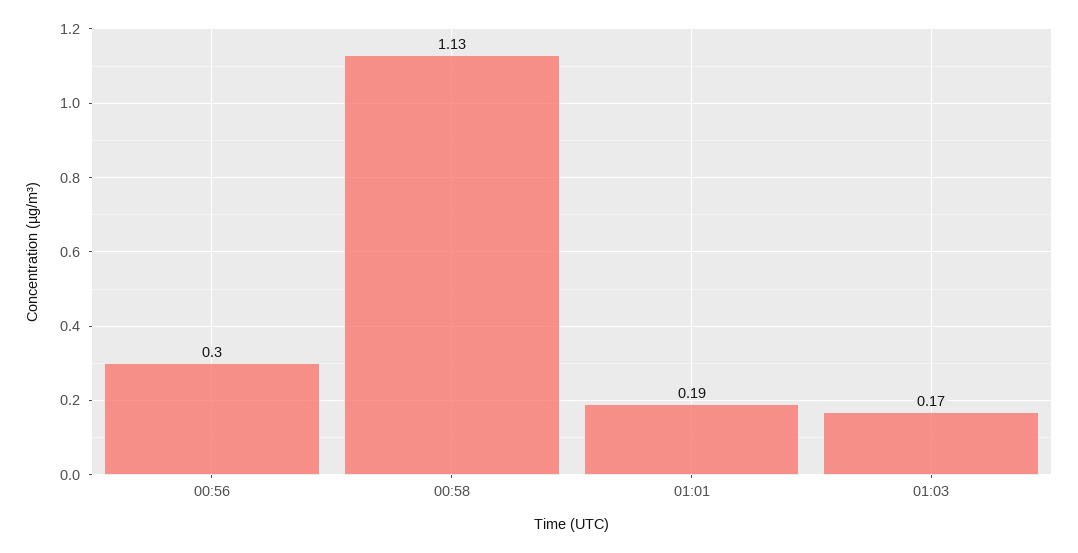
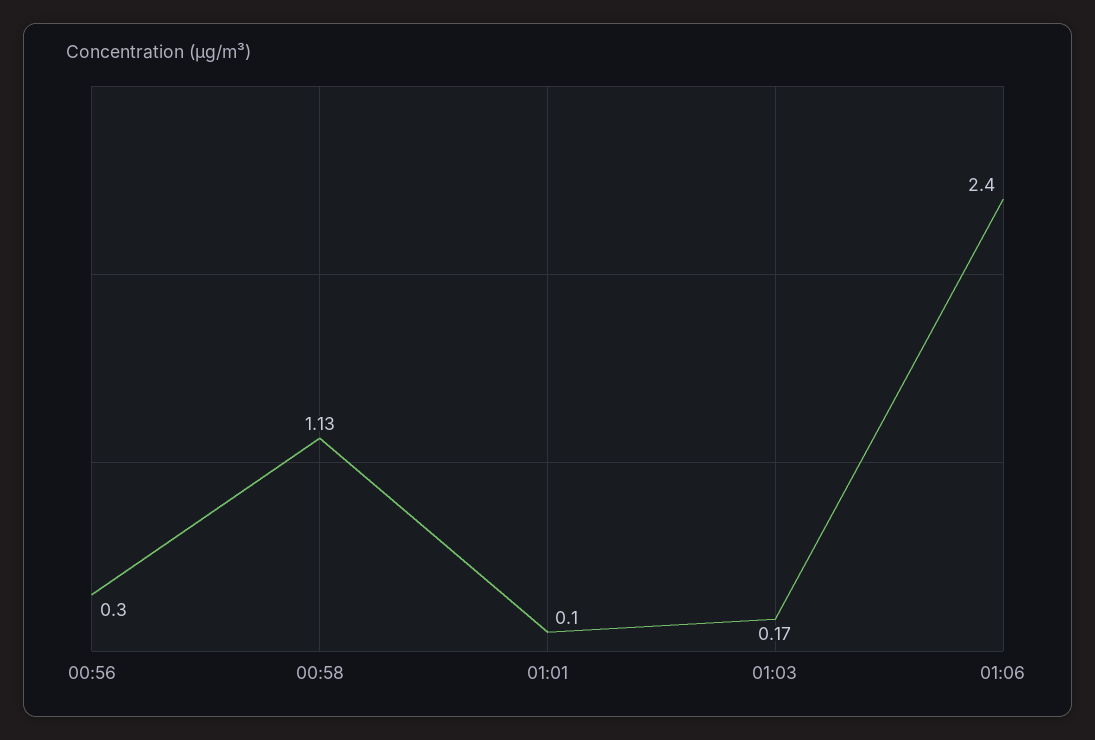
01:01: 0.19 -> 0.1
01:06: none -> 2.4

